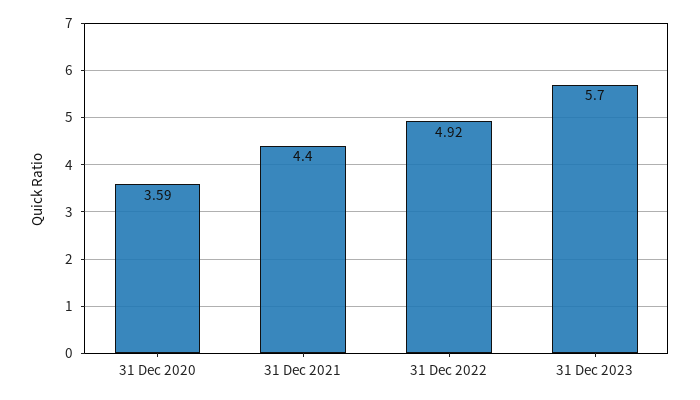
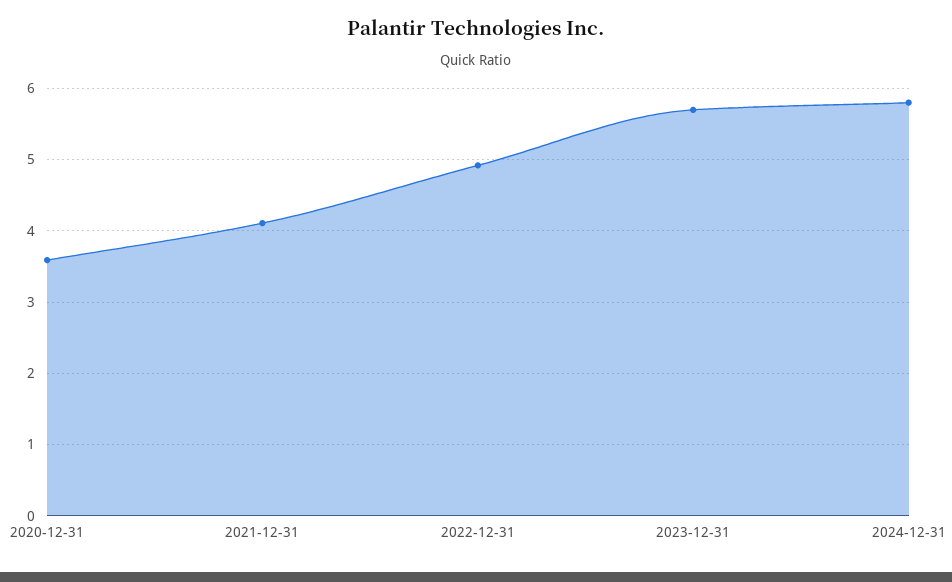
31 Dec 2021: 4.4 -> 4.1
2024-12-31: none -> 5.8

